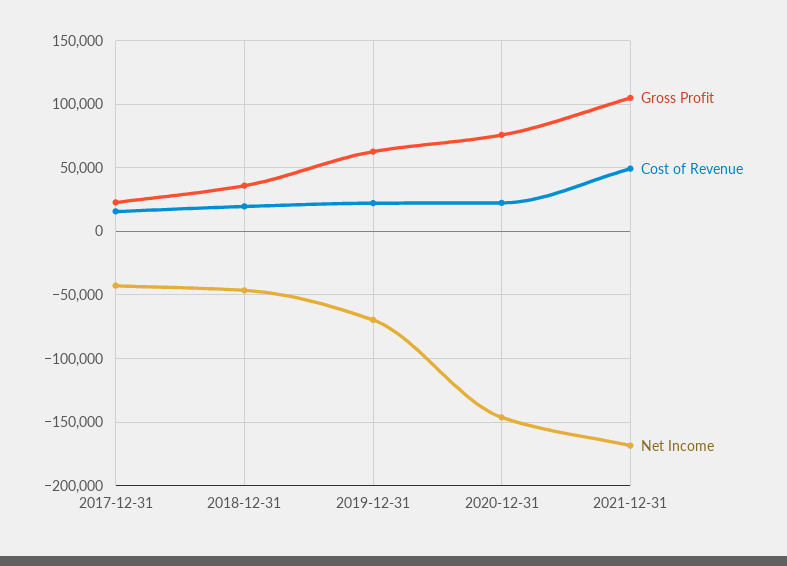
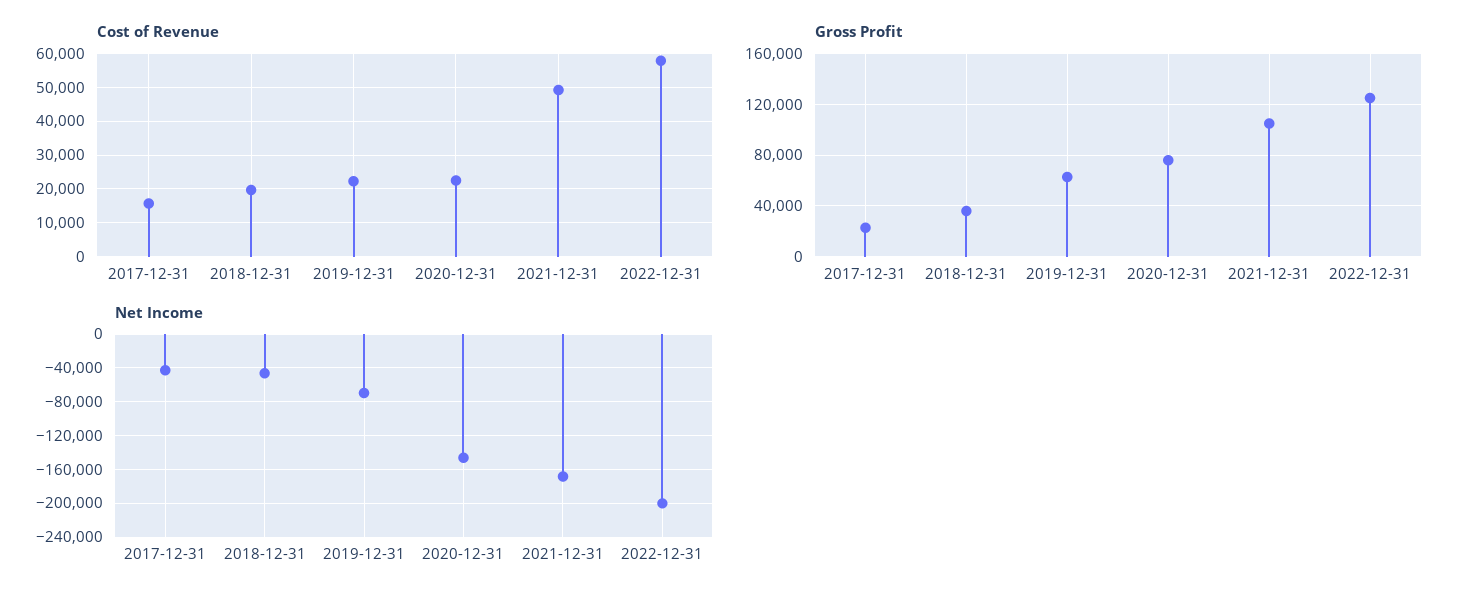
Cost of Revenue, 2022-12-31: none -> 58000
Gross Profit, 2022-12-31: none -> 125000
Net Income, 2022-12-31: none -> -200000

